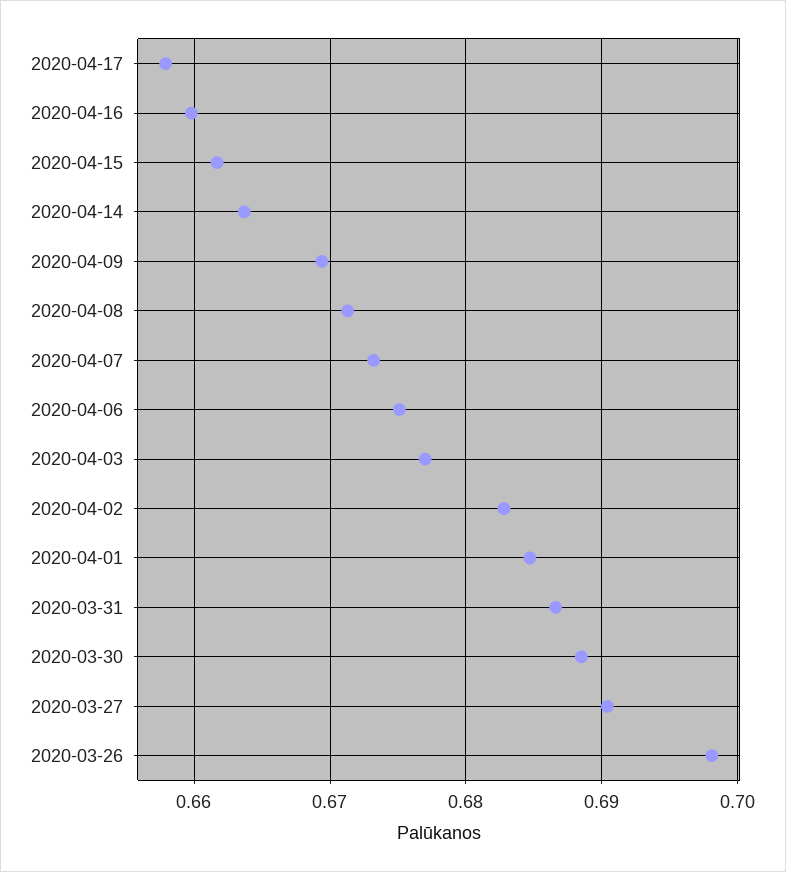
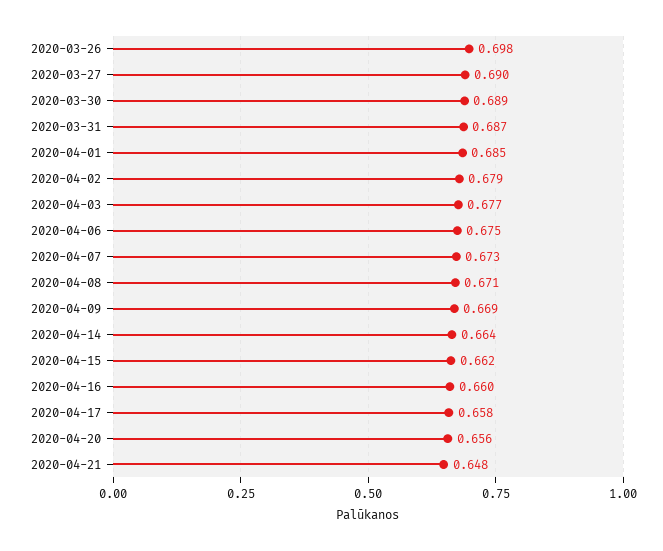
2020-04-02: 0.683 -> 0.679
2020-04-20: none -> 0.656
2020-04-21: none -> 0.648

